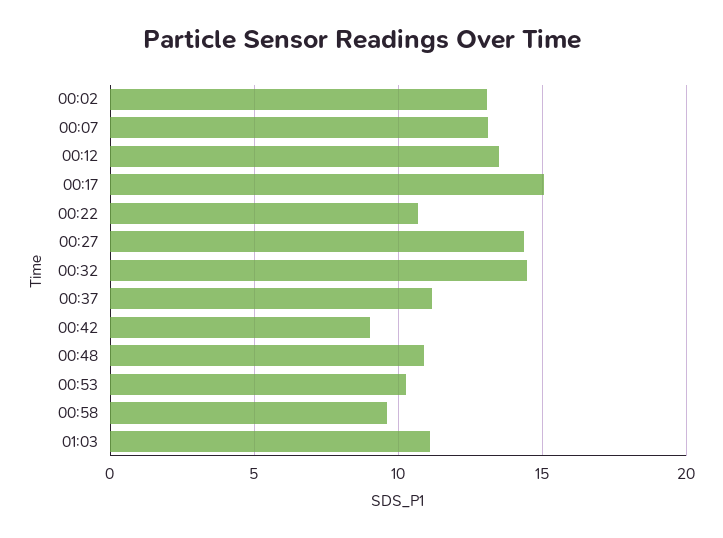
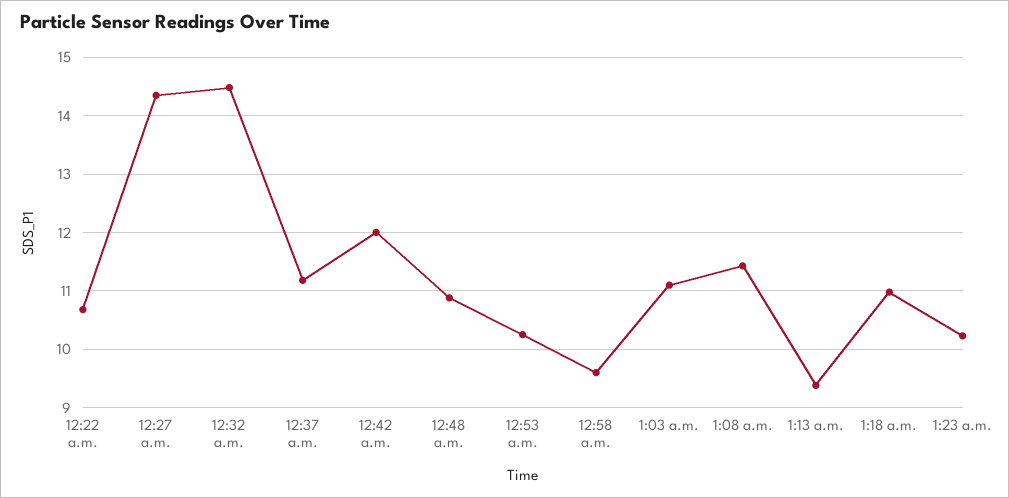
00:02: 13 -> none
00:07: 13 -> none
00:12: 13.5 -> none
00:17: 15 -> none
00:42: 9 -> 12
1:08 a.m.: none -> 11.4
1:13 a.m.: none -> 9.4
1:18 a.m.: none -> 11
1:23 a.m.: none -> 10.2

